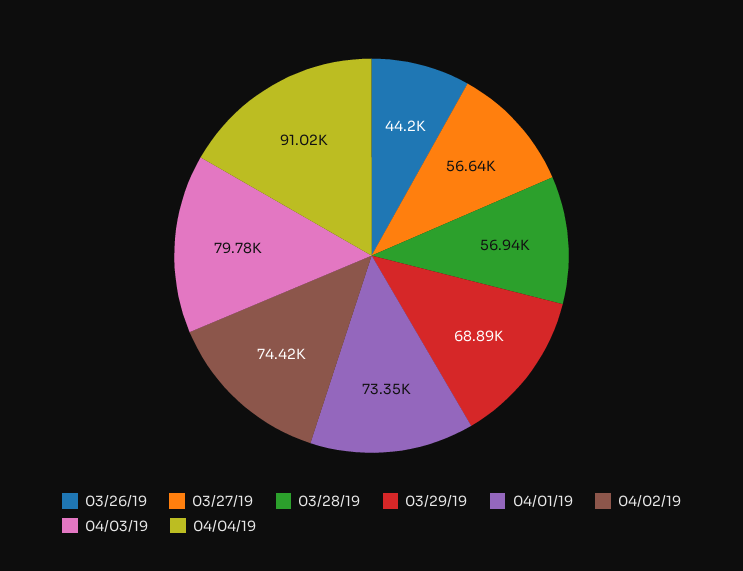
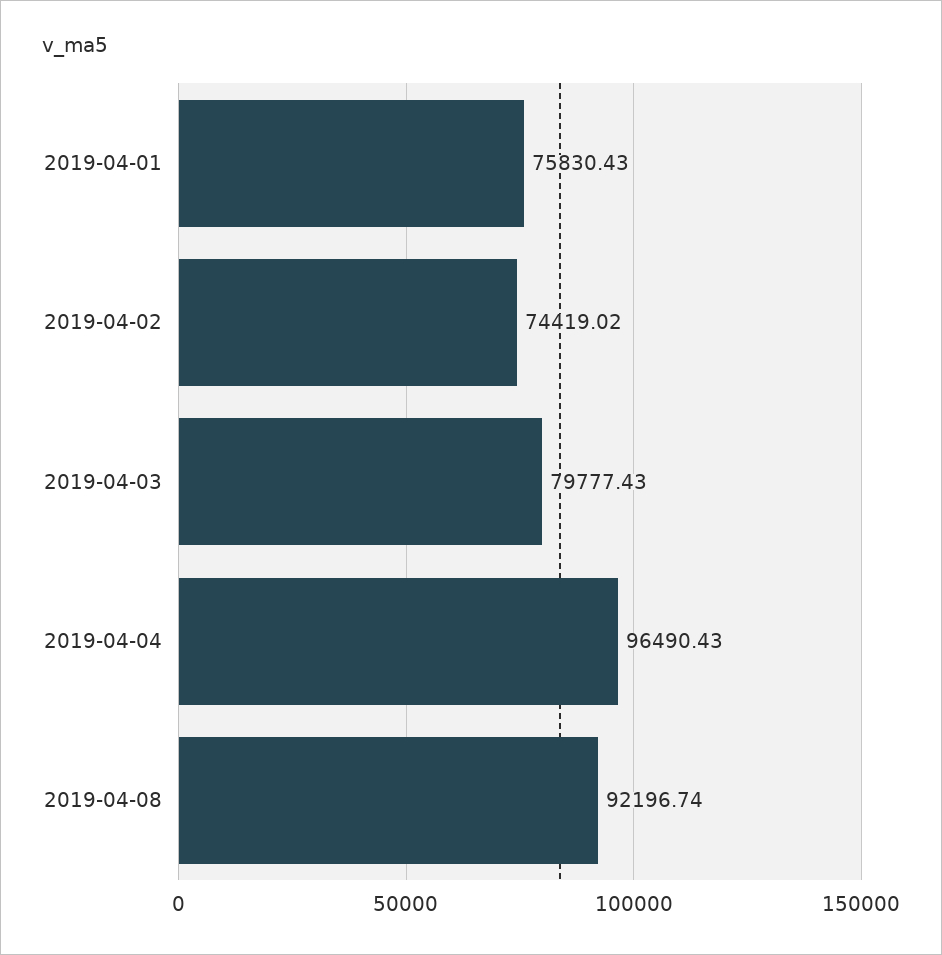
03/26/19: 44200 -> none
03/27/19: 56640 -> none
03/28/19: 56940 -> none
03/29/19: 68890 -> none
04/01/19: 73350 -> 75830.43
04/04/19: 91020 -> 96490.43
2019-04-08: none -> 92196.74

